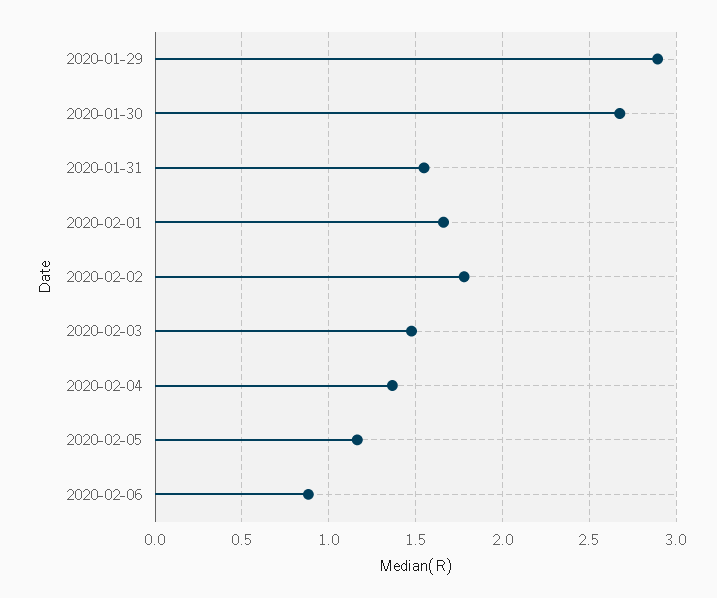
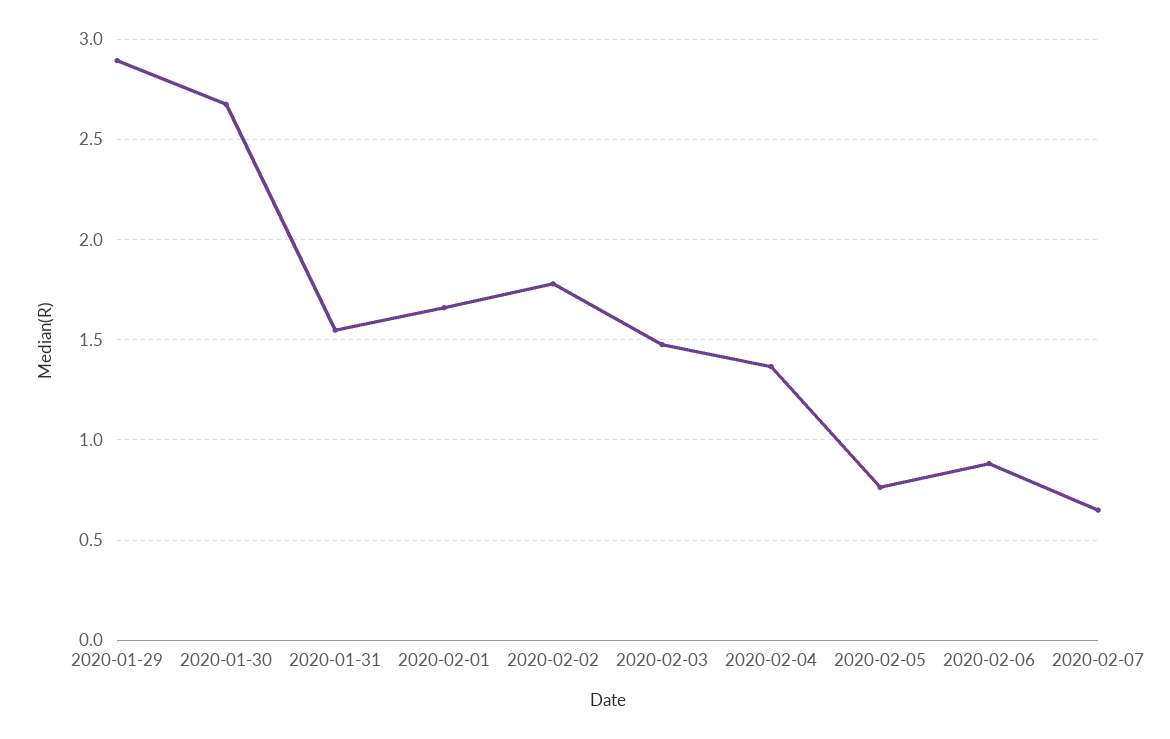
2020-02-05: 1.15 -> 0.75
2020-02-07: none -> 0.65

